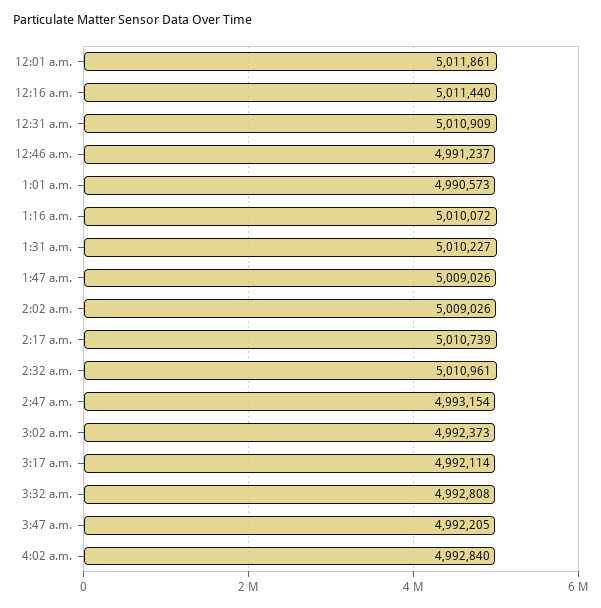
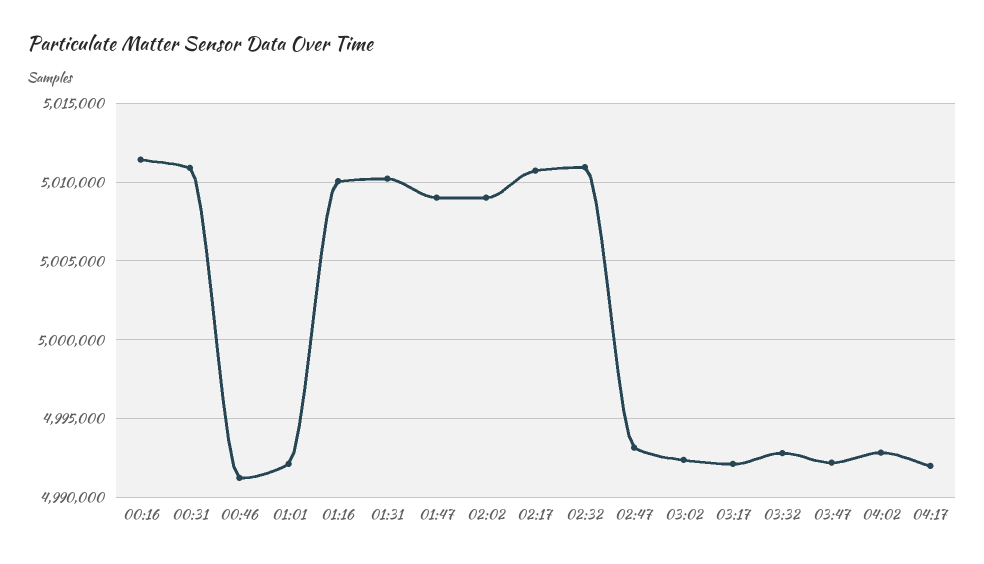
12:01 a.m.: 5011861 -> none
1:01 a.m.: 4990573 -> 4992000
04:17: none -> 4992000

